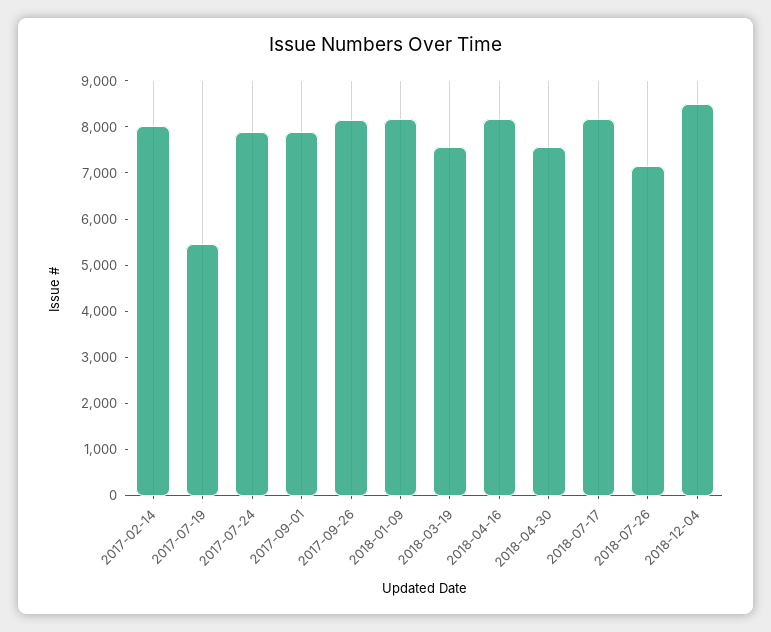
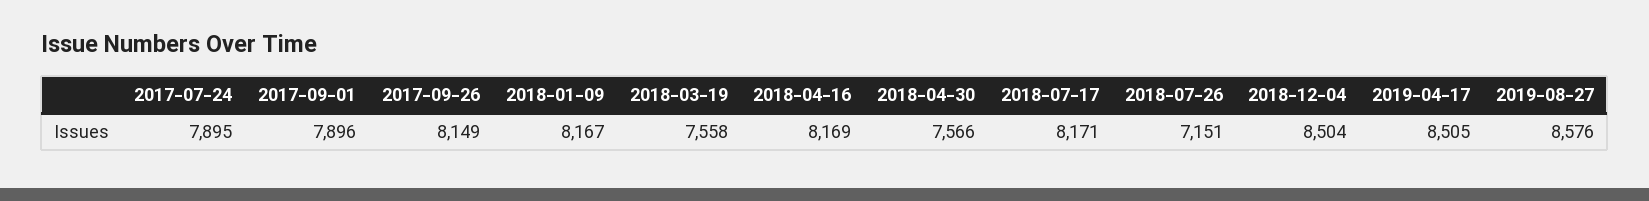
2017-02-14: 8000 -> none
2017-07-19: 5400 -> none
2019-04-17: none -> 8505
2019-08-27: none -> 8576

